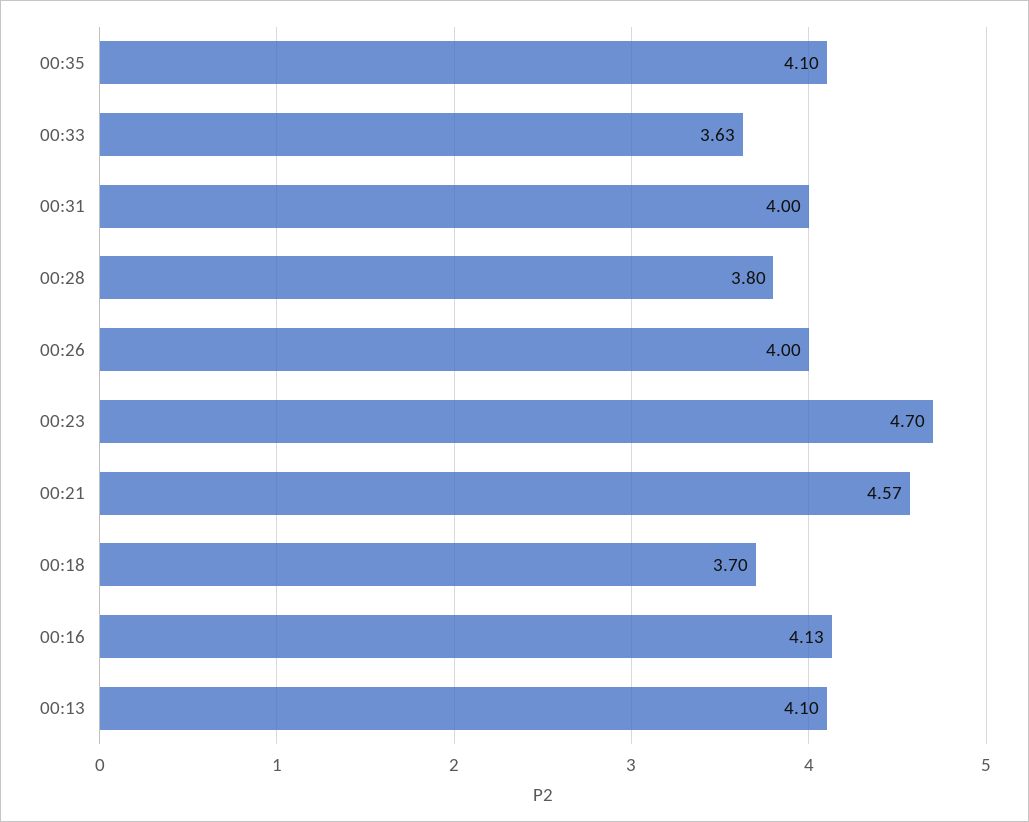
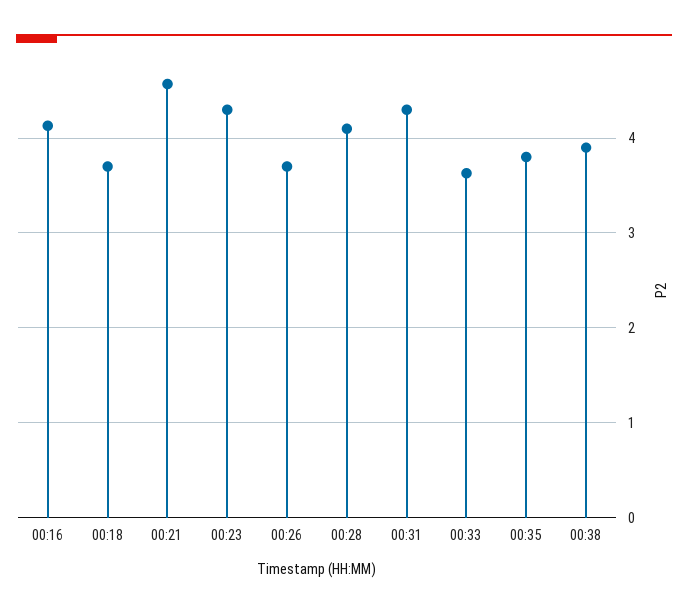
00:35: 4.1 -> 3.8
00:31: 4 -> 4.3
00:28: 3.8 -> 4.1
00:26: 4 -> 3.7
00:23: 4.7 -> 4.3
00:13: 4.1 -> none
00:38: none -> 3.9

